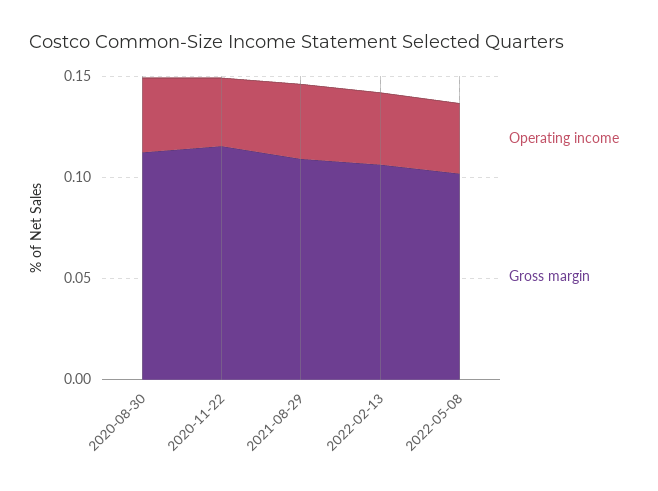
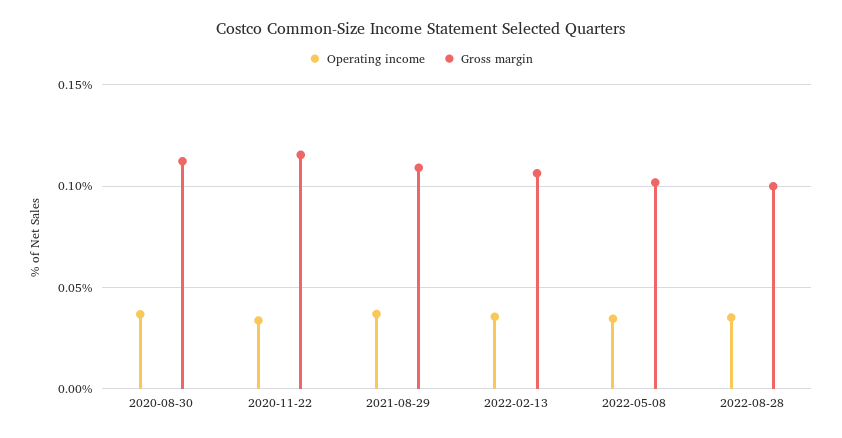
Operating income, 2022-08-28: none -> 0.035
Gross margin, 2022-08-28: none -> 0.1

